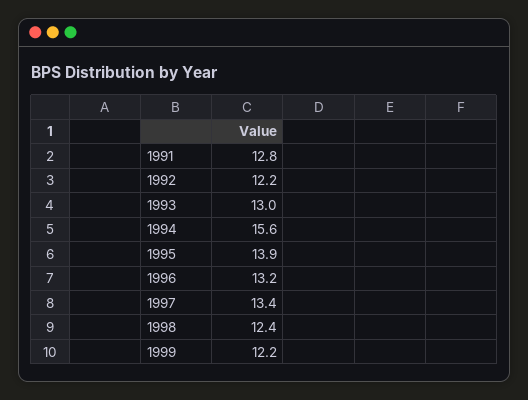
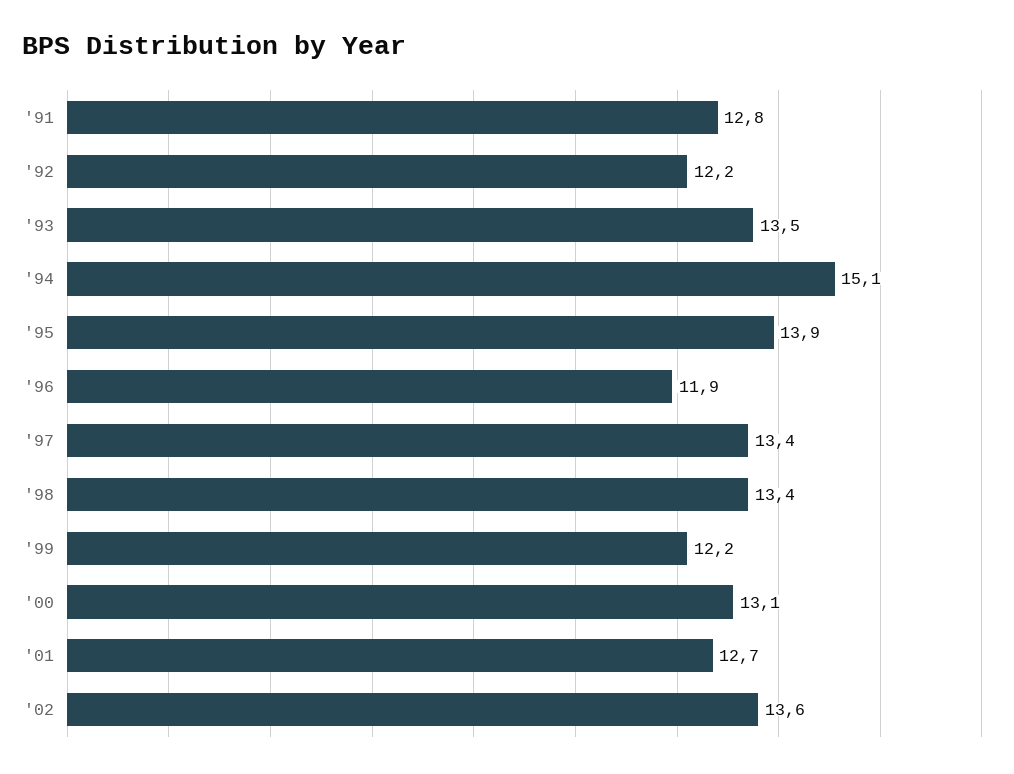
1993: 13 -> 13.5
1994: 15.6 -> 15.1
1996: 13.2 -> 11.9
1998: 12.4 -> 13.4
'00: none -> 13.1
'01: none -> 12.7
'02: none -> 13.6

